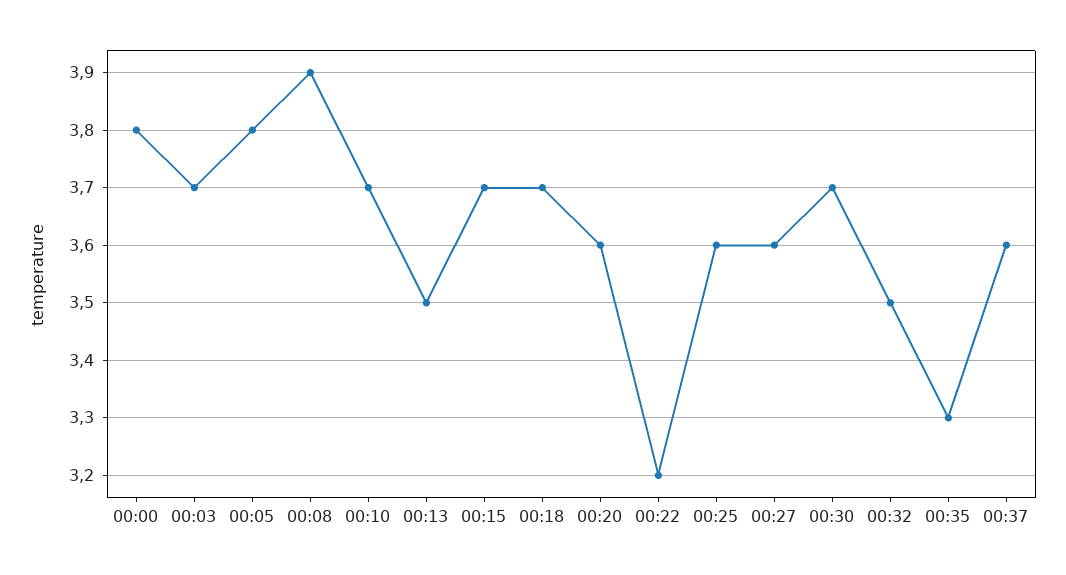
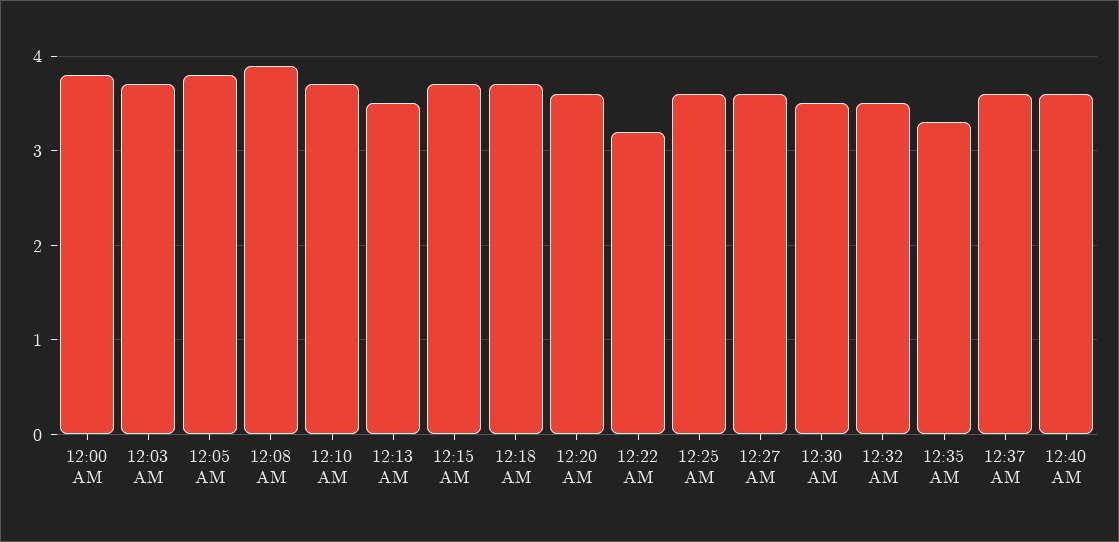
00:30: 3.7 -> 3.5
12:40 AM: none -> 3.6

